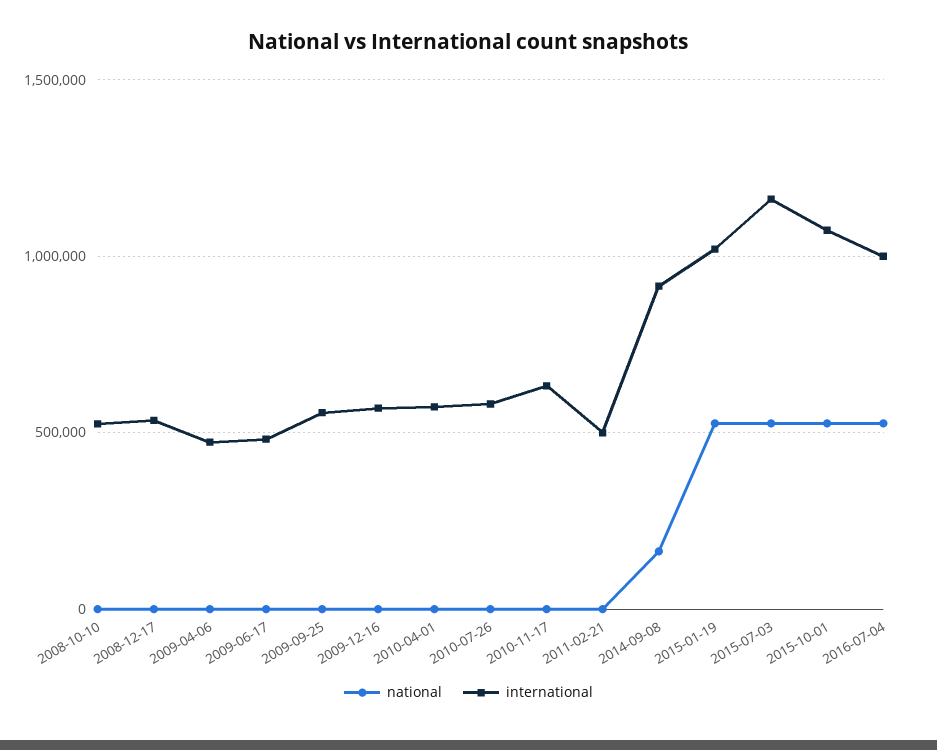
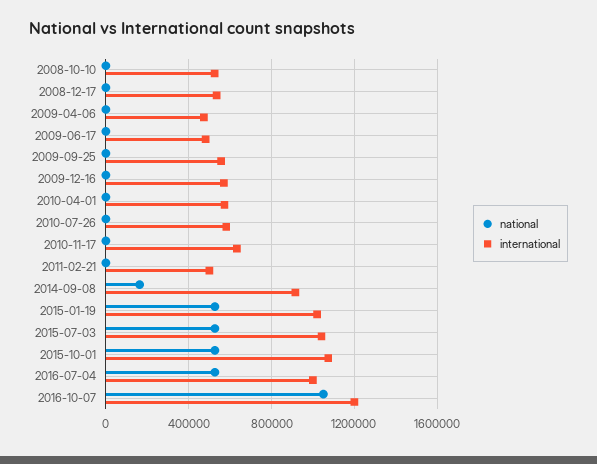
international, 2015-07-03: 1150000 -> 1050000
national, 2016-10-07: none -> 1050000
international, 2016-10-07: none -> 1200000

